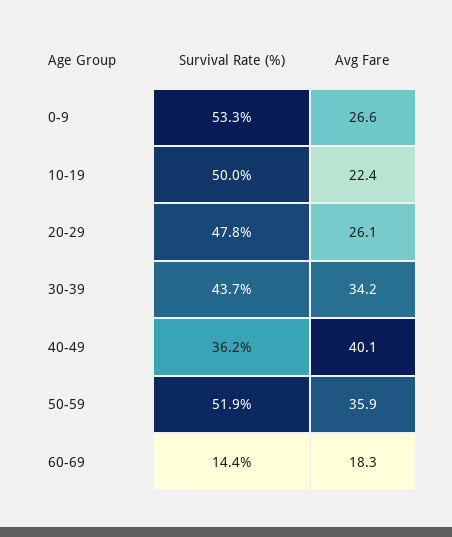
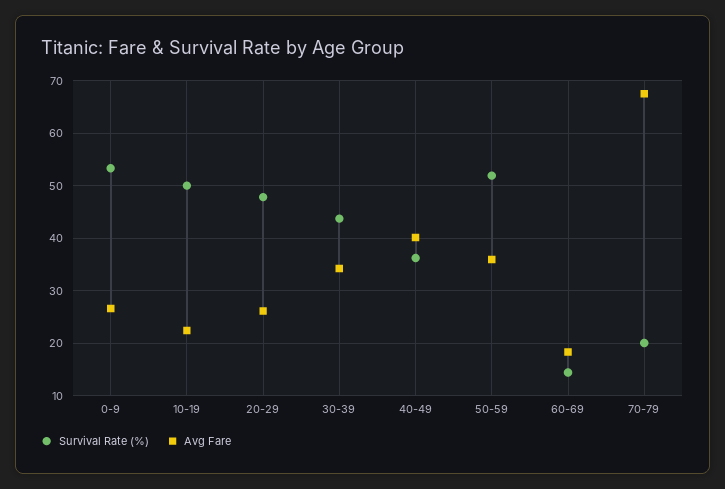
Survival Rate (%), 70-79: none -> 20
Avg Fare, 70-79: none -> 68

